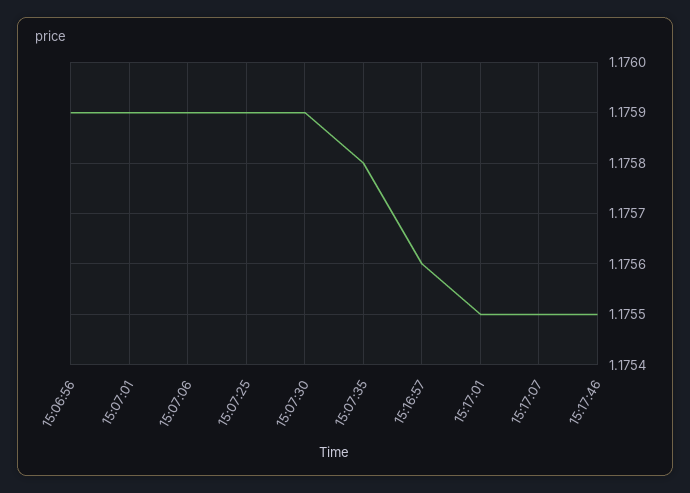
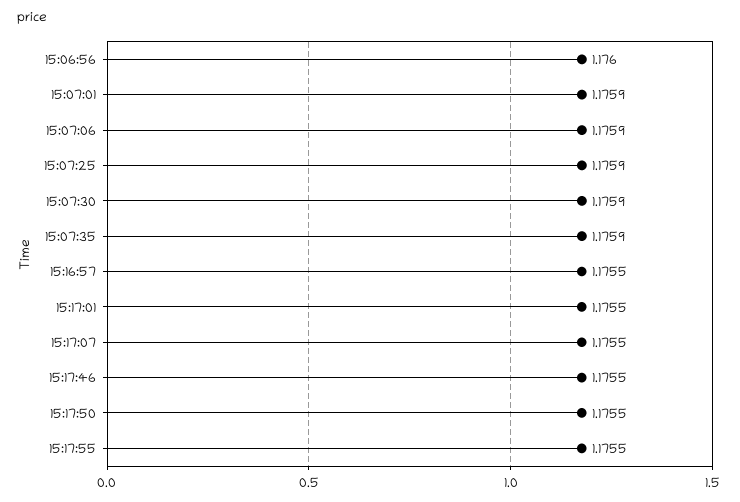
15:06:56: 1.1759 -> 1.176
15:07:35: 1.1758 -> 1.1759
15:16:57: 1.1756 -> 1.1755
15:17:50: none -> 1.1755
15:17:55: none -> 1.1755

